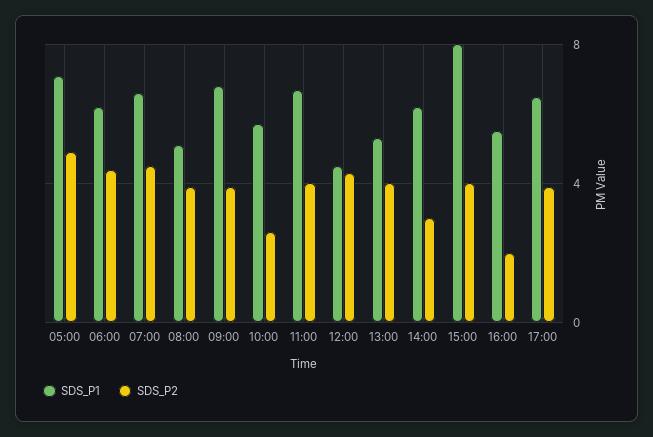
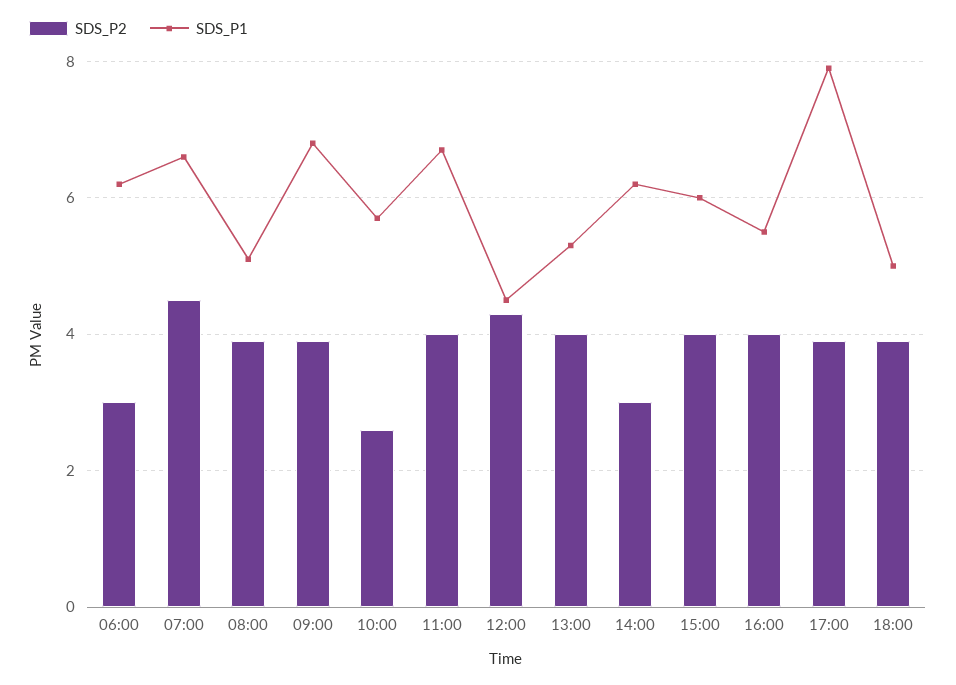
SDS_P1, 05:00: 7 -> none
SDS_P2, 05:00: 5 -> none
SDS_P2, 06:00: 4.5 -> 3
SDS_P1, 15:00: 8 -> 6
SDS_P2, 16:00: 2 -> 4
SDS_P1, 17:00: 6.5 -> 8
SDS_P2, 18:00: none -> 4
SDS_P1, 18:00: none -> 5

